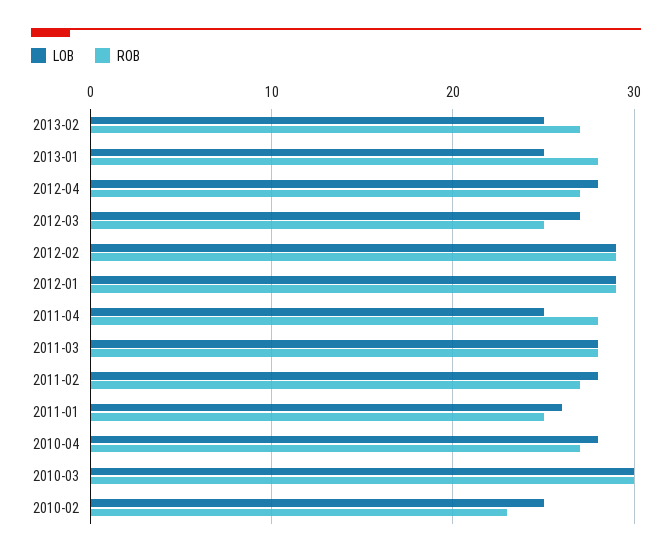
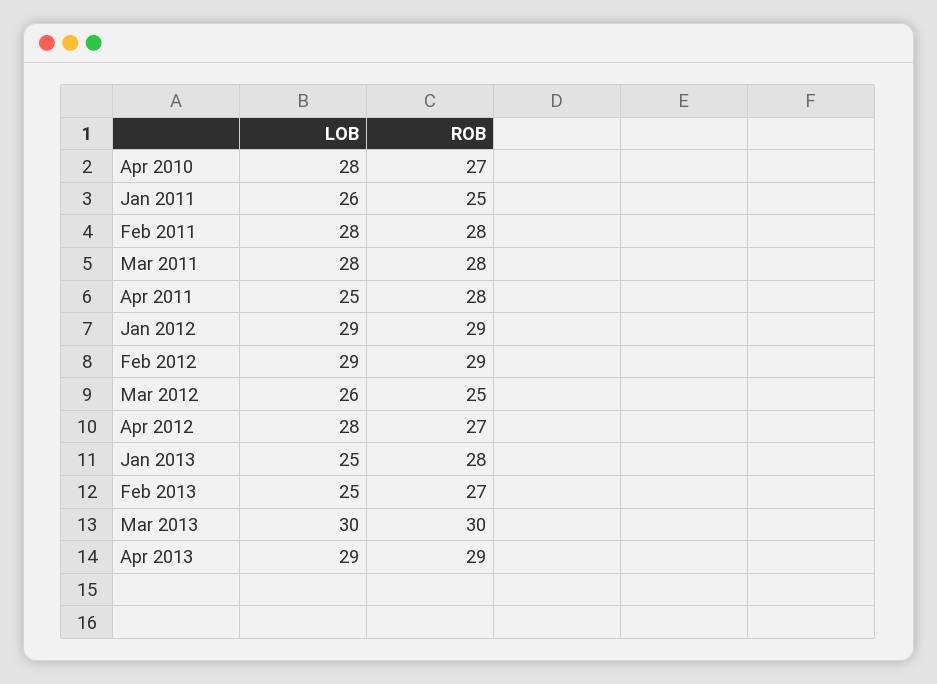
LOB, 2012-03: 27 -> 26
ROB, 2011-02: 27 -> 28
LOB, 2010-03: 30 -> none
ROB, 2010-03: 30 -> none
LOB, 2010-02: 25 -> none
ROB, 2010-02: 23 -> none
LOB, Mar 2013: none -> 30
ROB, Mar 2013: none -> 30
LOB, Apr 2013: none -> 29
ROB, Apr 2013: none -> 29

